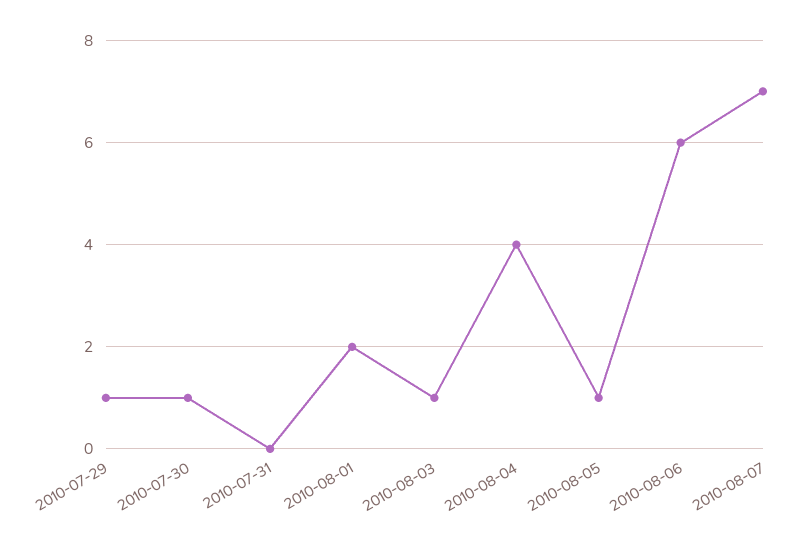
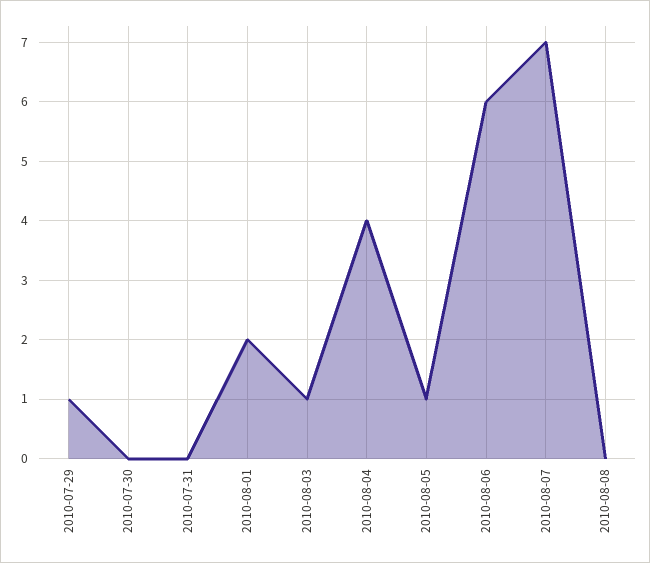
2010-07-30: 1 -> 0
2010-08-08: none -> 0

